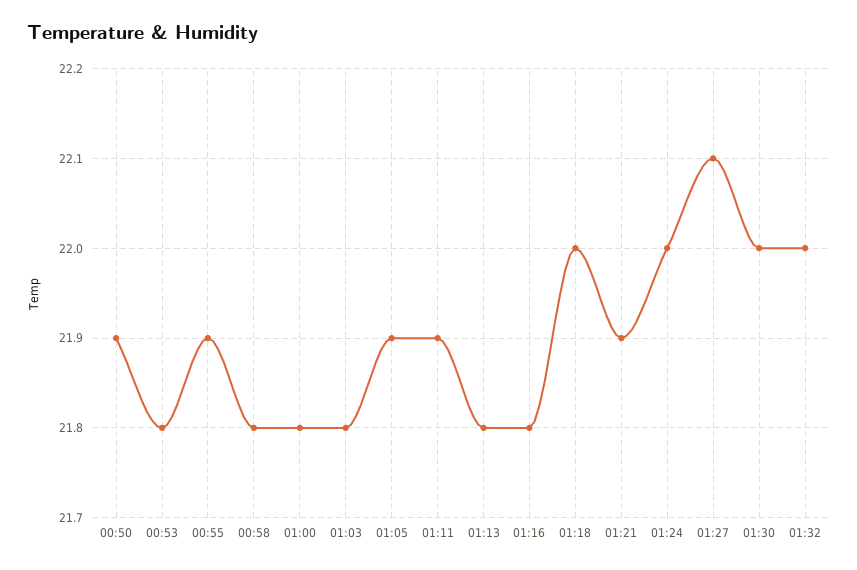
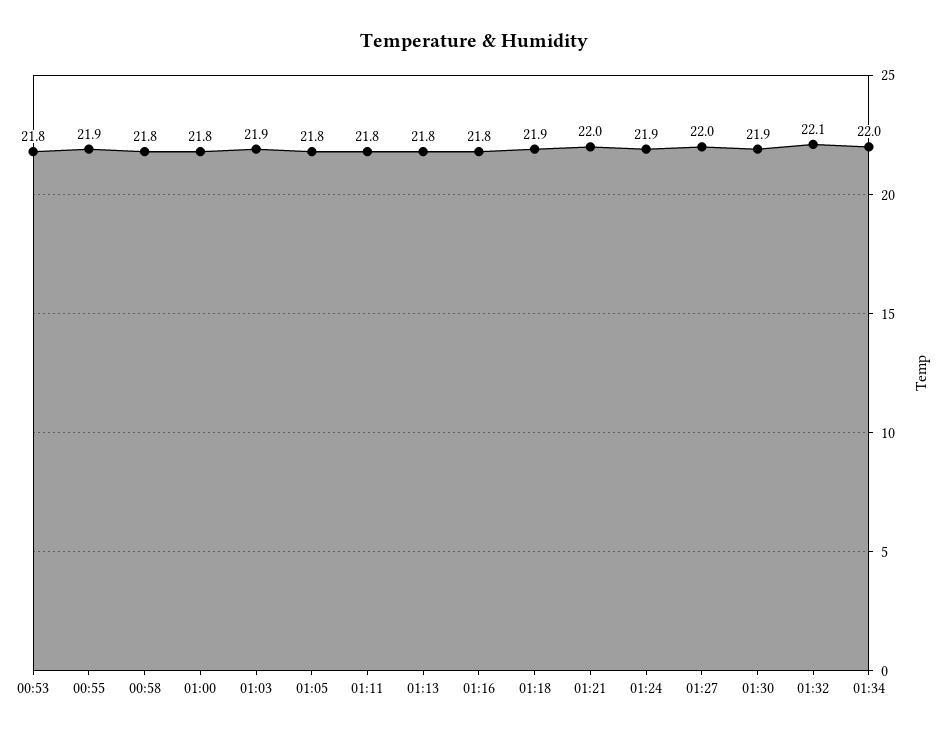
00:50: 21.9 -> none
01:03: 21.8 -> 21.9
01:05: 21.9 -> 21.8
01:11: 21.9 -> 21.8
01:18: 22 -> 21.9
01:21: 21.9 -> 22
01:24: 22 -> 21.9
01:27: 22.1 -> 22
01:30: 22 -> 21.9
01:32: 22 -> 22.1
01:34: none -> 22

